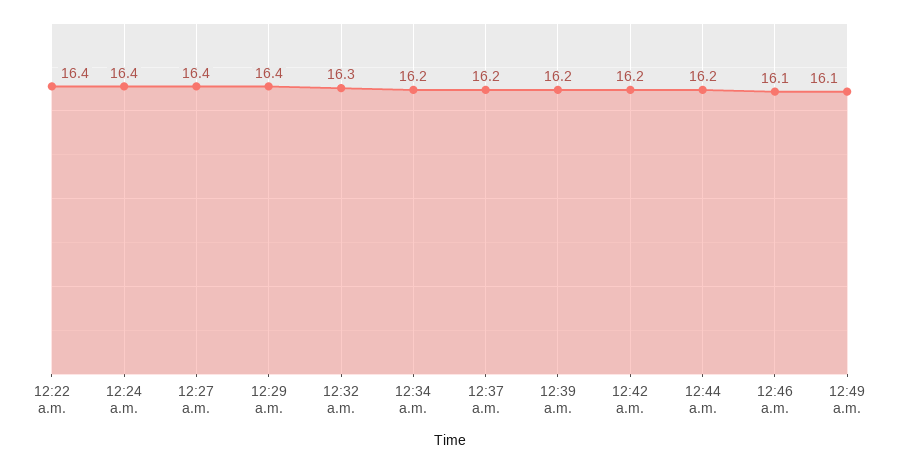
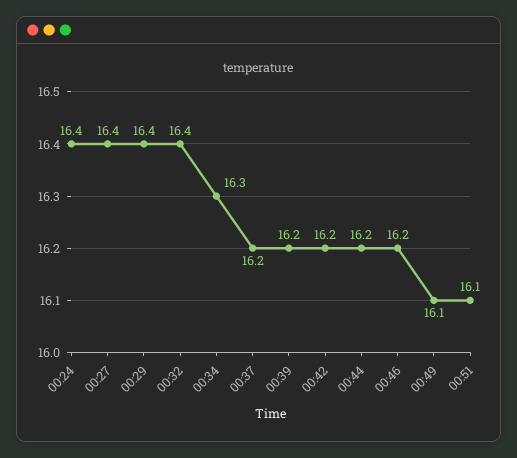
12:22 a.m.: 16.4 -> none
12:32 a.m.: 16.3 -> 16.4
12:34 a.m.: 16.2 -> 16.3
12:46 a.m.: 16.1 -> 16.2
00:51: none -> 16.1

